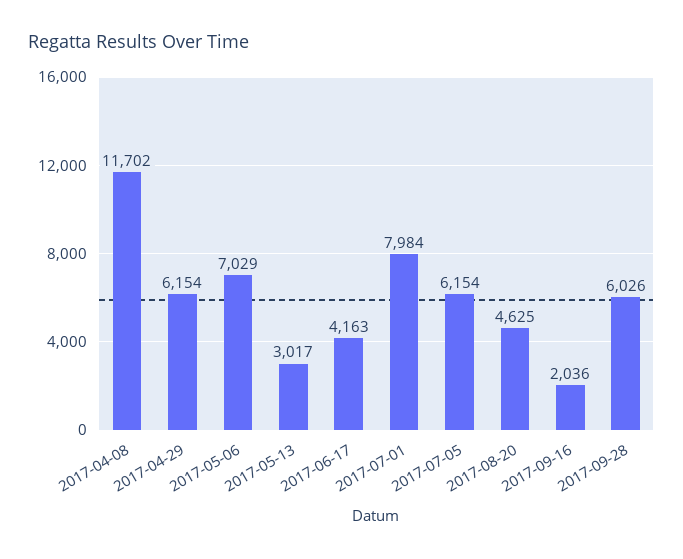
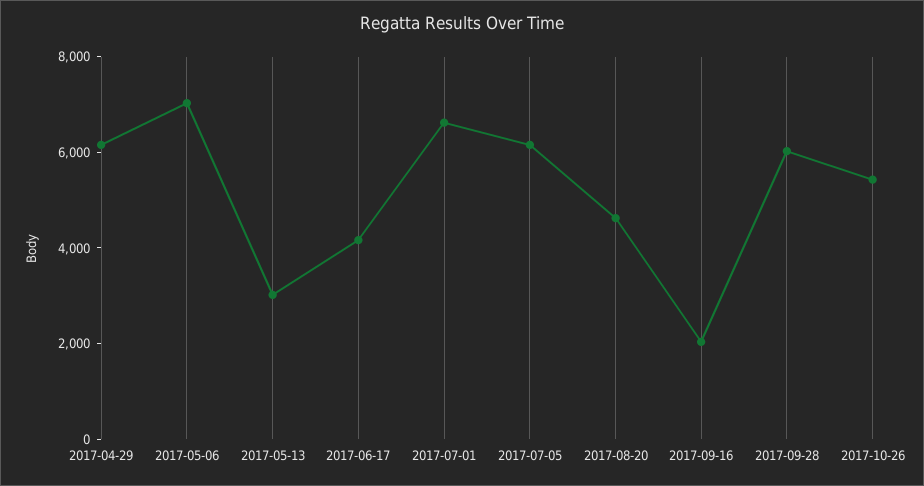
2017-04-08: 11702 -> none
2017-07-01: 7984 -> 6500
2017-10-26: none -> 5500

